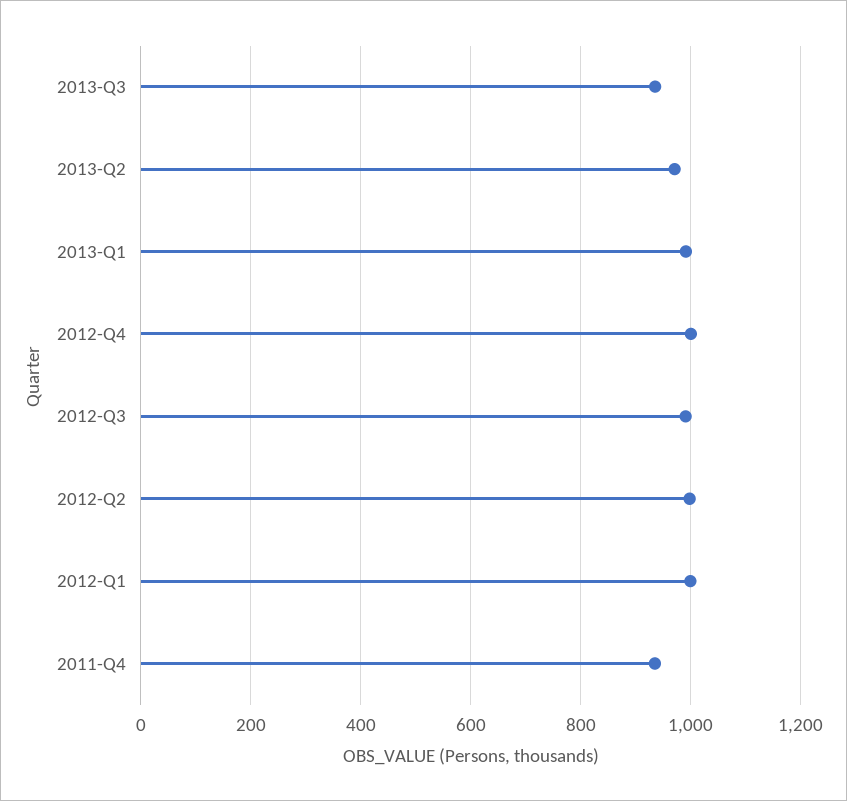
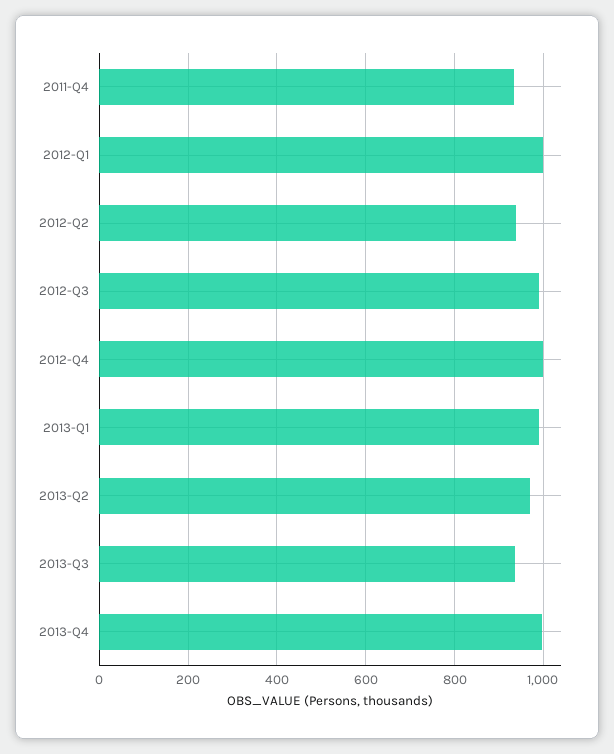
2012-Q2: 1000 -> 940
2013-Q4: none -> 1000

